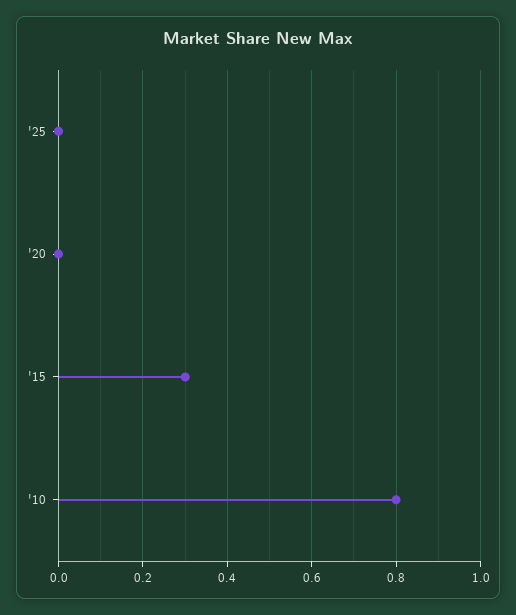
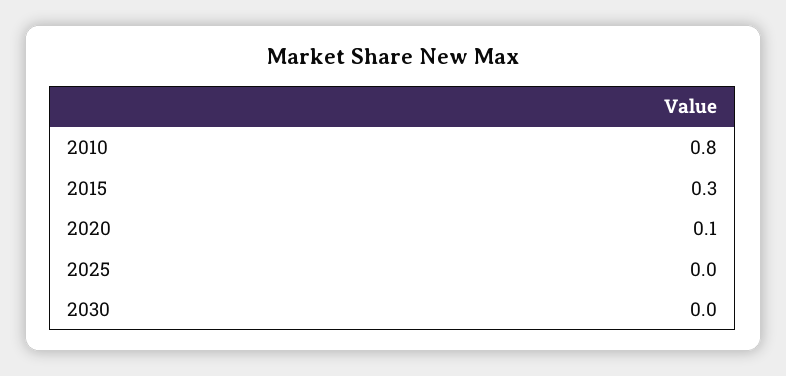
'20: 0 -> 0.1
2030: none -> 0

